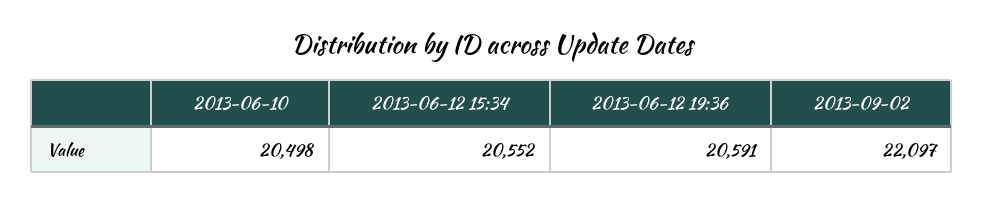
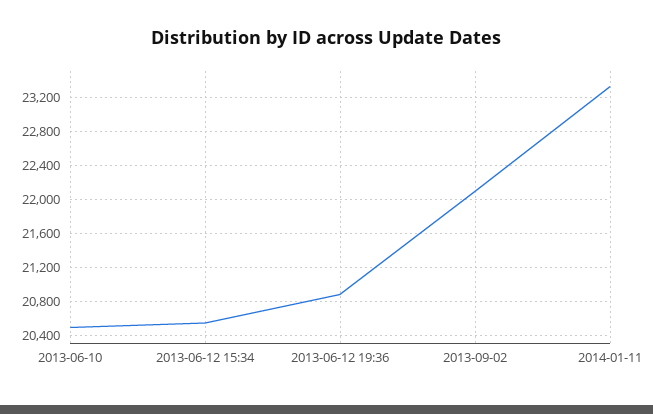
2013-06-12 19:36: 20591 -> 20900
2014-01-11: none -> 23300

